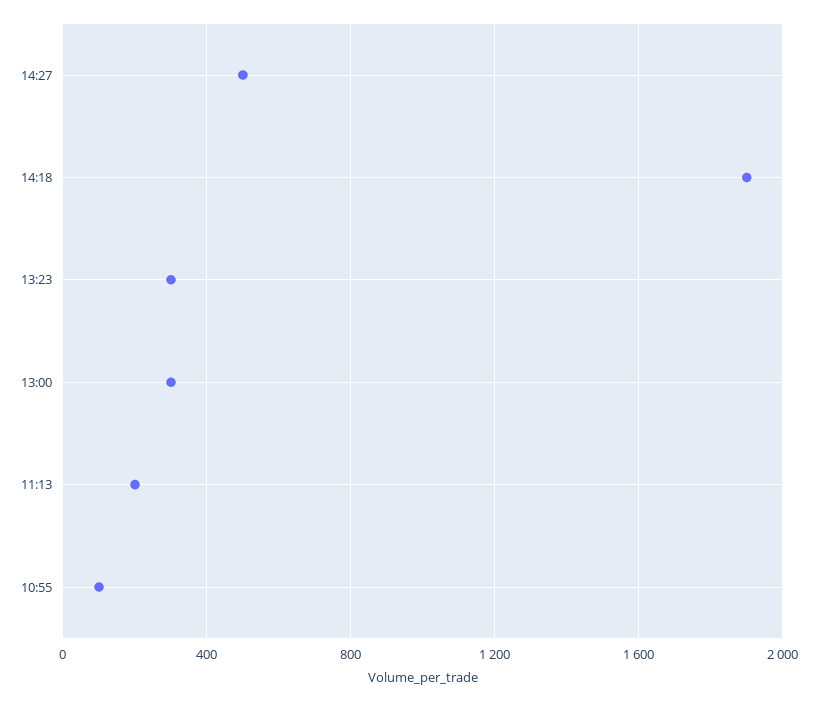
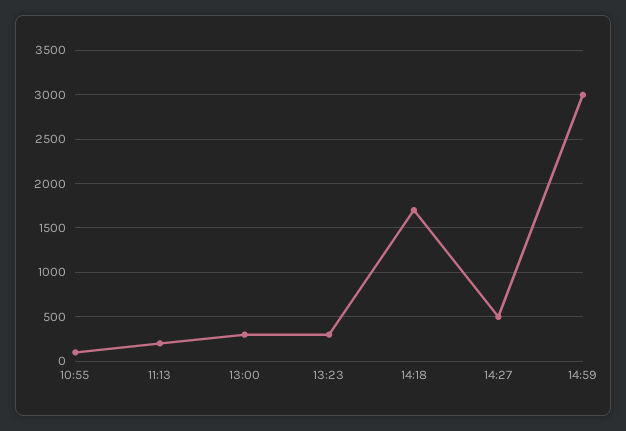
14:18: 1900 -> 1700
14:59: none -> 3000

